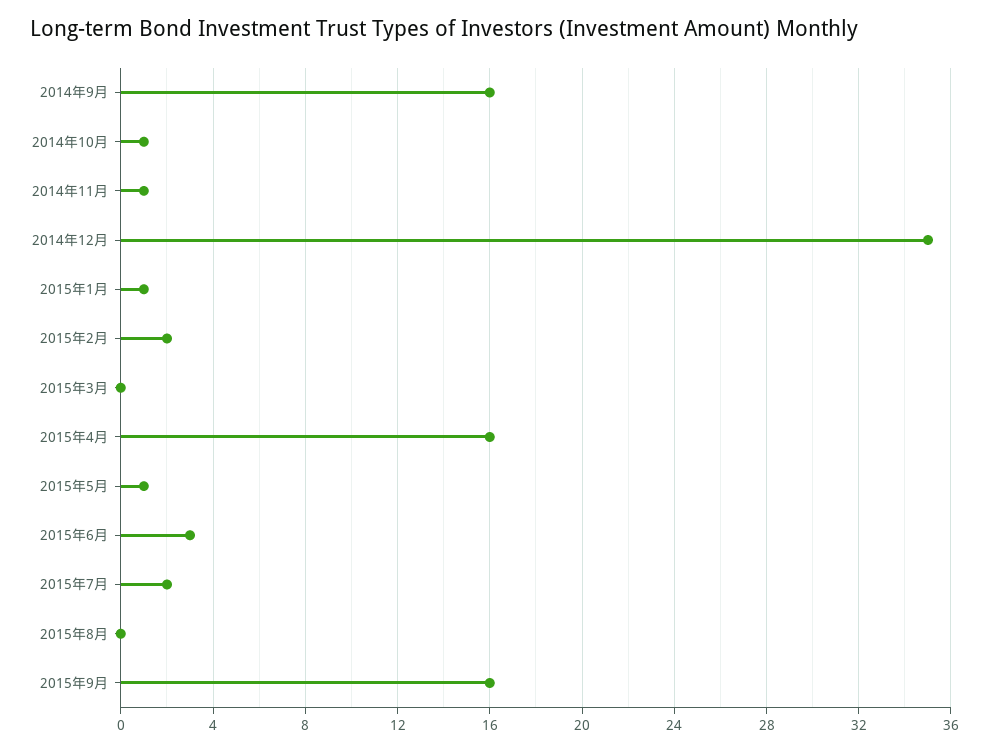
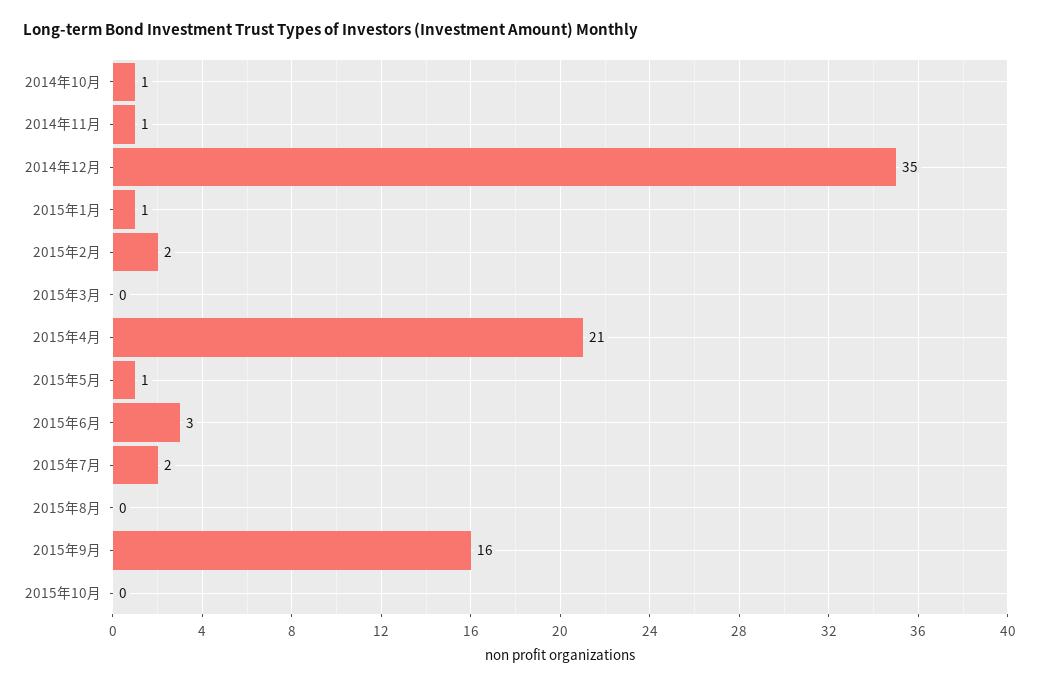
2014年9月: 16 -> none
2015年4月: 16 -> 21
2015年10月: none -> 0

